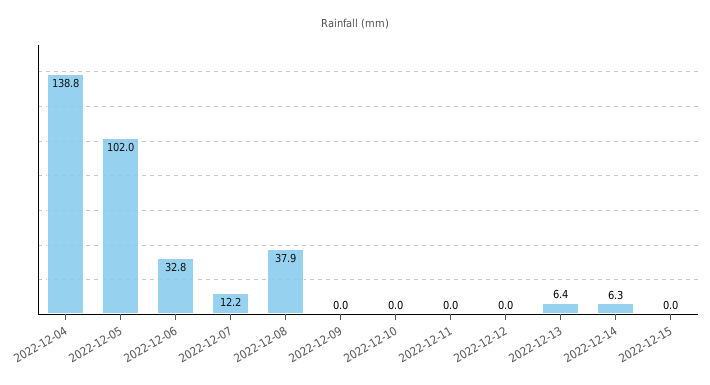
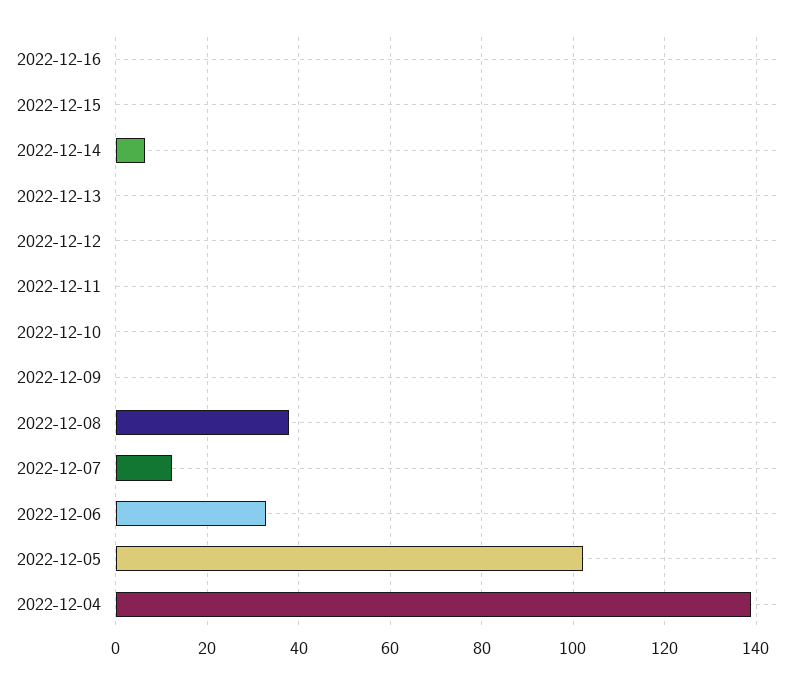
2022-12-13: 6.4 -> 0
2022-12-16: none -> 0

